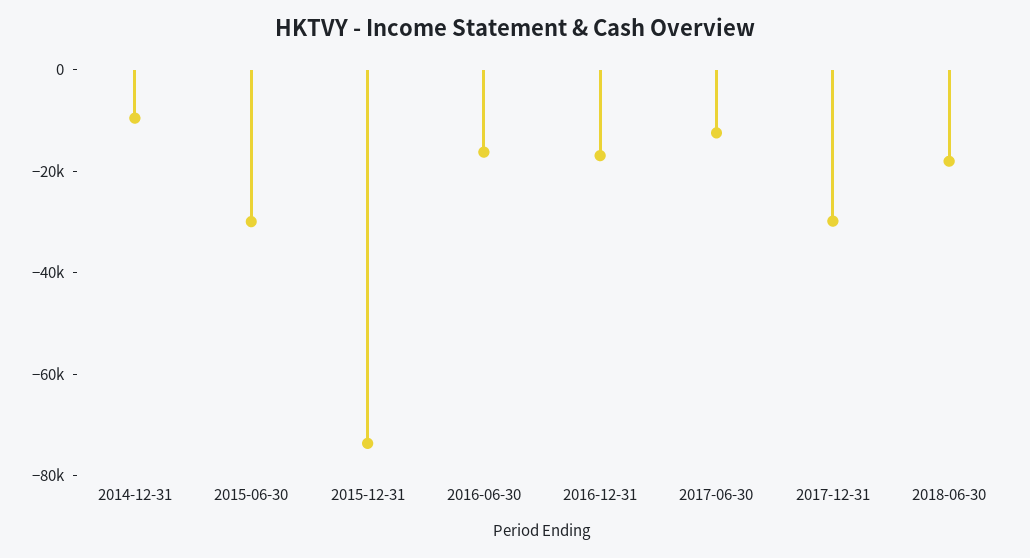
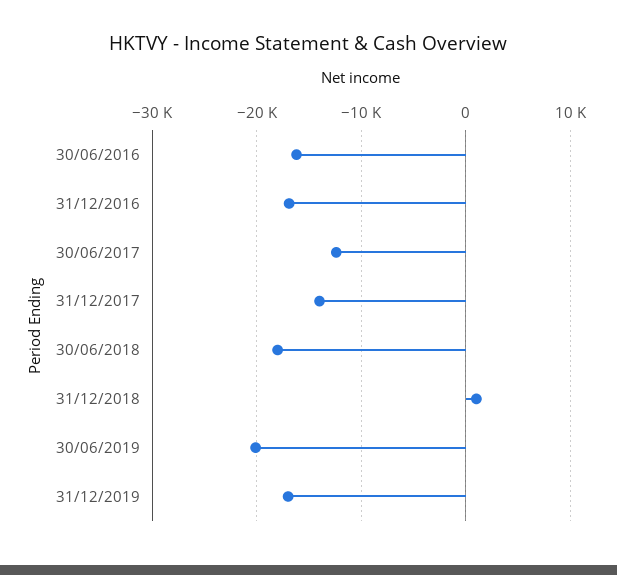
2014-12-31: -10000 -> none
2015-06-30: -30000 -> none
2015-12-31: -75000 -> none
2017-12-31: -30000 -> -14000
31/12/2018: none -> 1000
30/06/2019: none -> -20000
31/12/2019: none -> -17000

